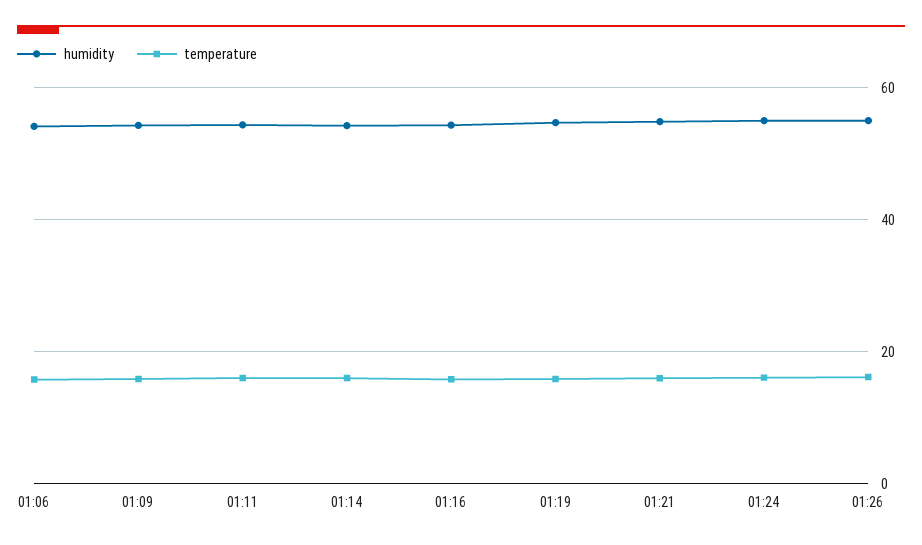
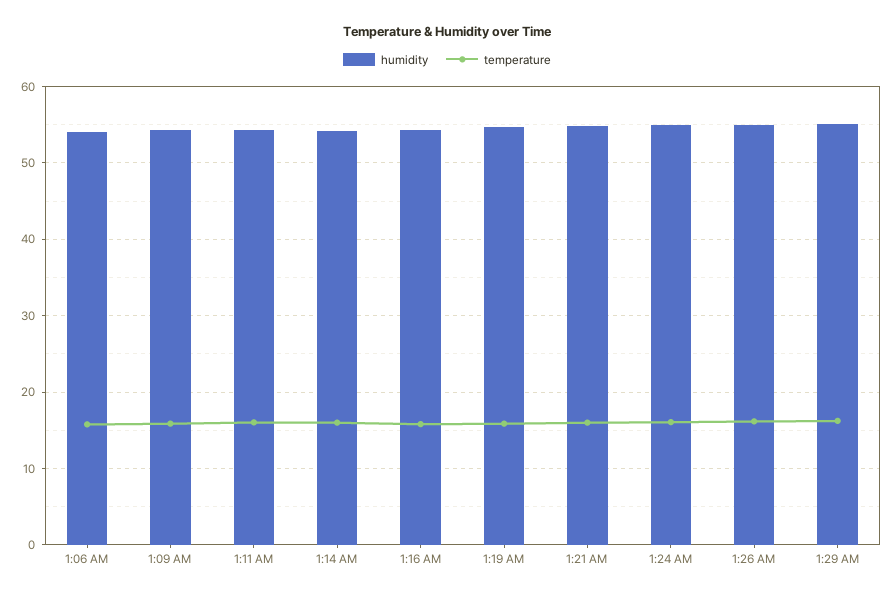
humidity, 1:29 AM: none -> 55
temperature, 1:29 AM: none -> 16

